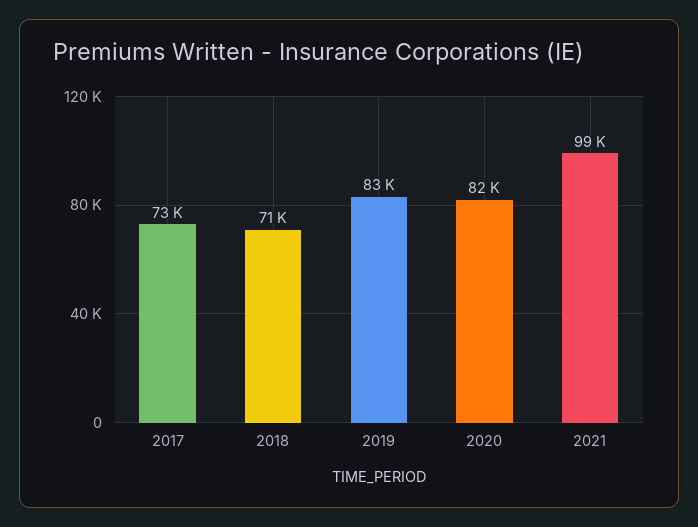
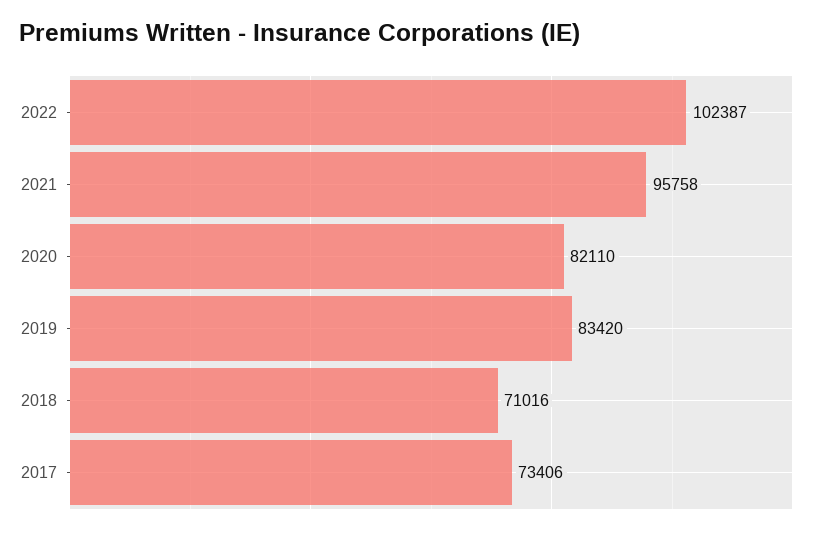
2021: 99000 -> 95758
2022: none -> 102387

